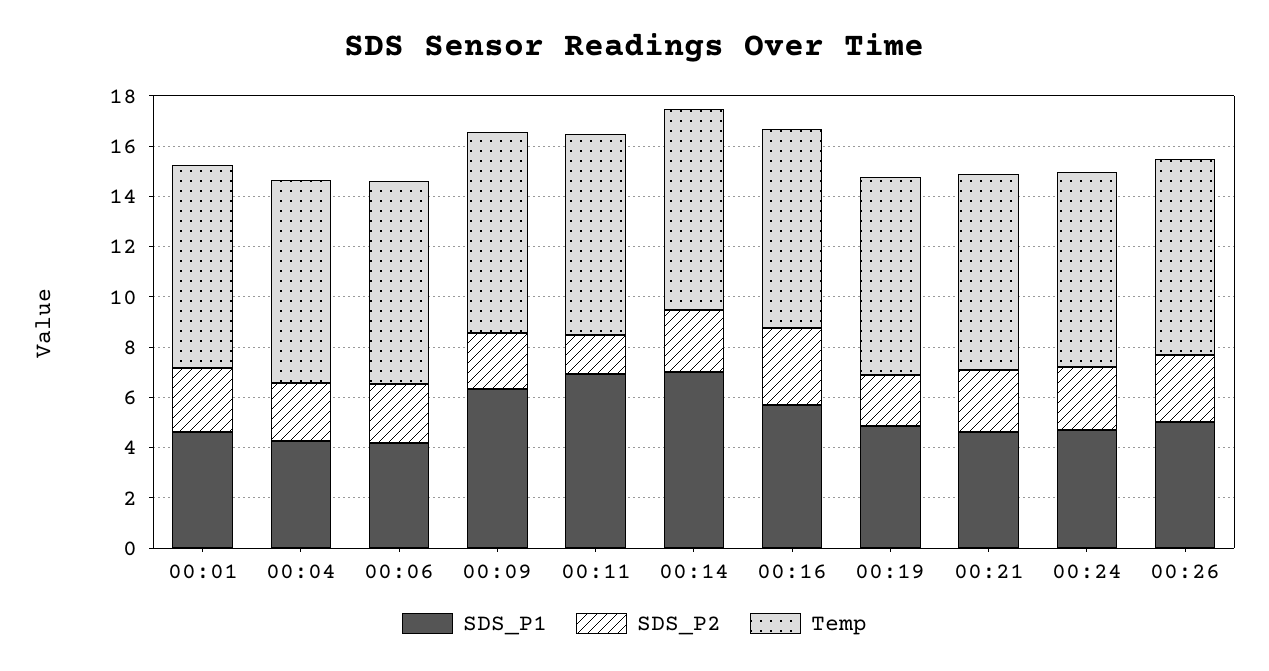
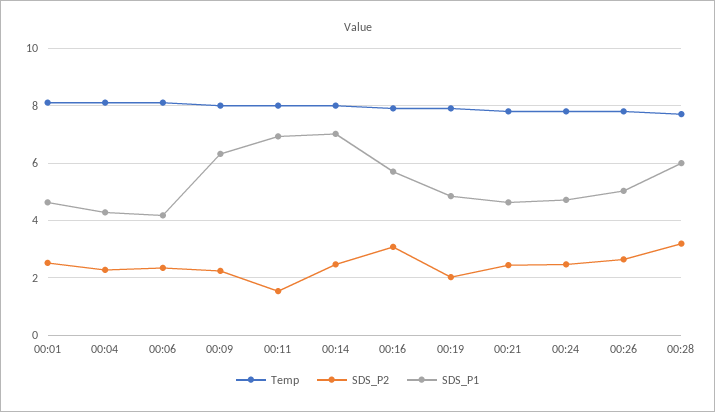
Temp, 00:28: none -> 7.75
SDS_P2, 00:28: none -> 3.25
SDS_P1, 00:28: none -> 6

